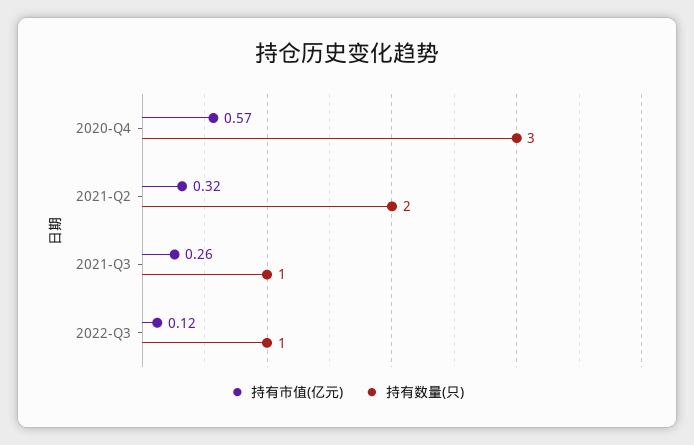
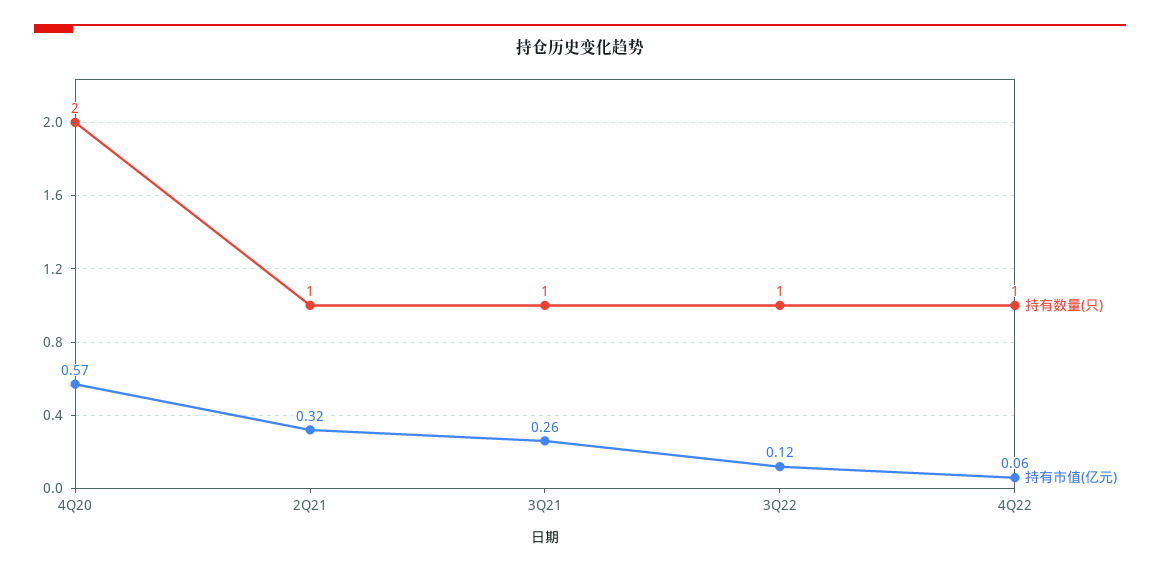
持有数量(只), 2020-Q4: 3 -> 2
持有数量(只), 2021-Q2: 2 -> 1
持有数量(只), 4Q22: none -> 1
持有市值(亿元), 4Q22: none -> 0.06

